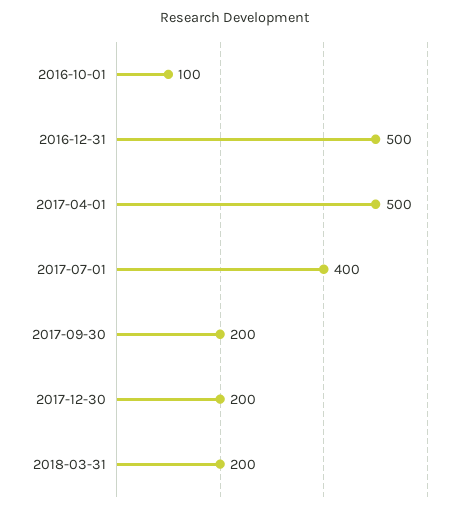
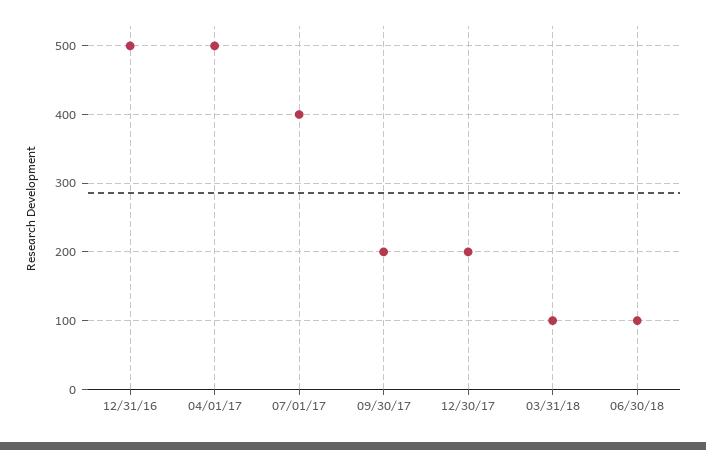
2016-10-01: 100 -> none
2018-03-31: 200 -> 100
06/30/18: none -> 100

